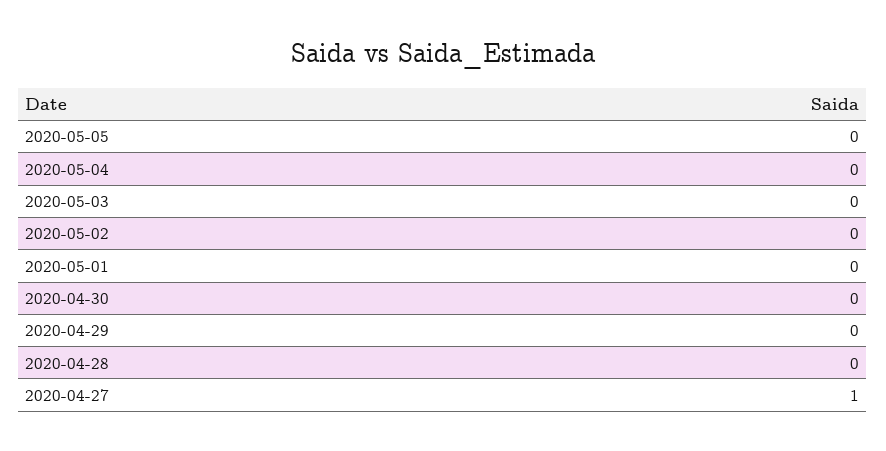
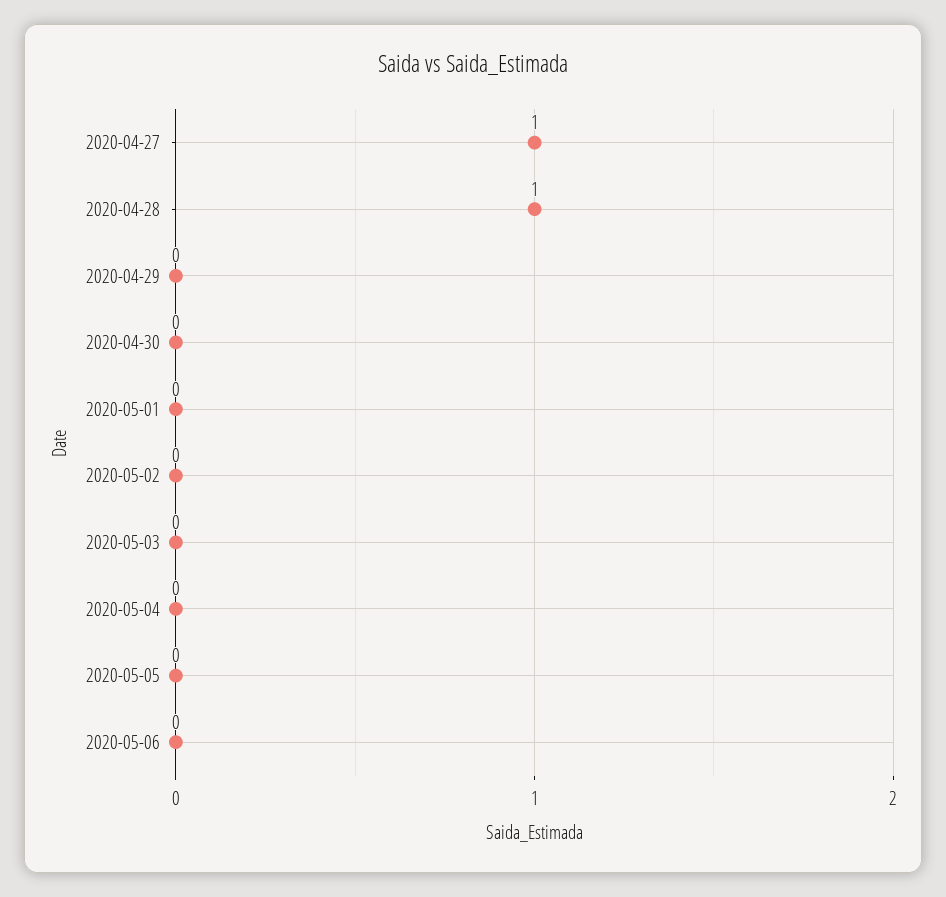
2020-04-28: 0 -> 1
2020-05-06: none -> 0

